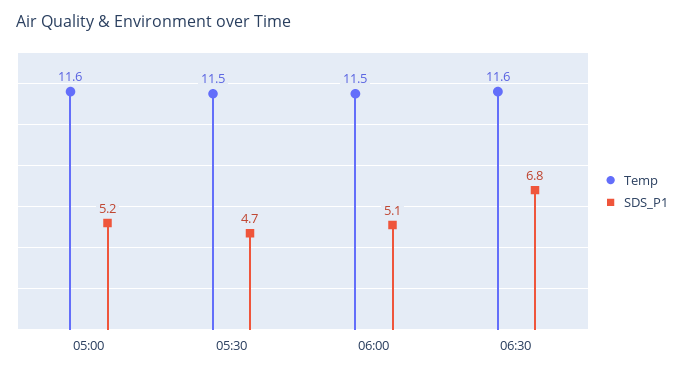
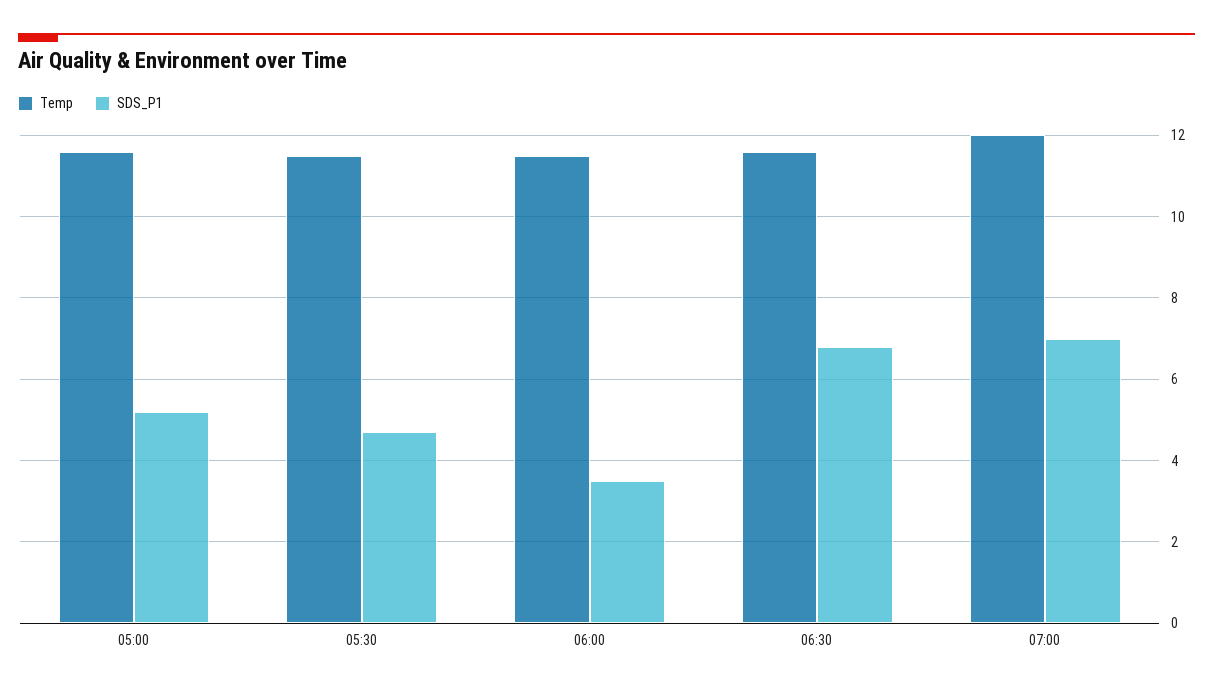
SDS_P1, 06:00: 5.1 -> 3.5
Temp, 07:00: none -> 12
SDS_P1, 07:00: none -> 7

